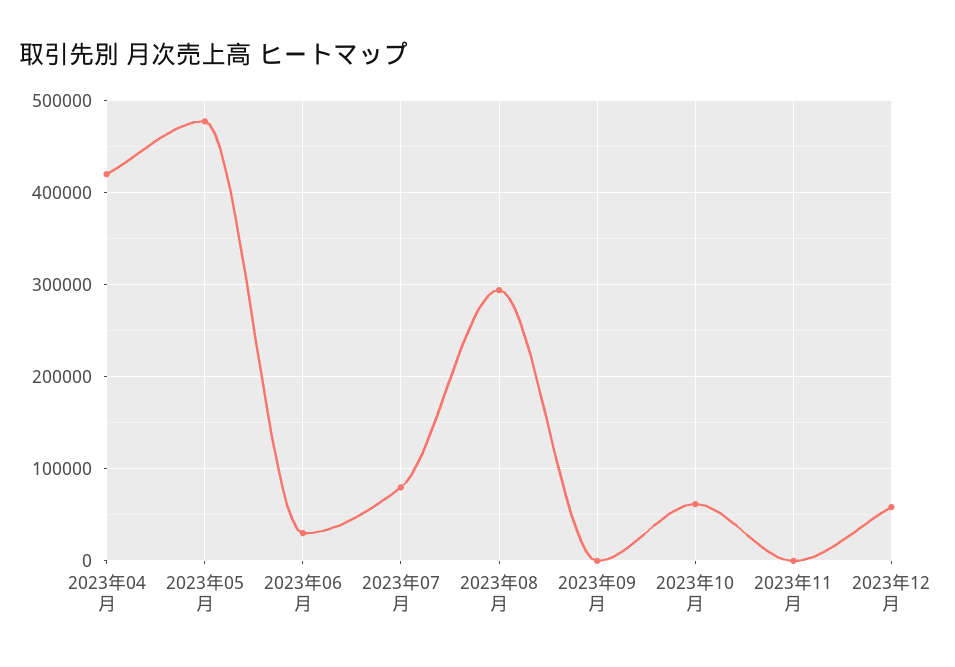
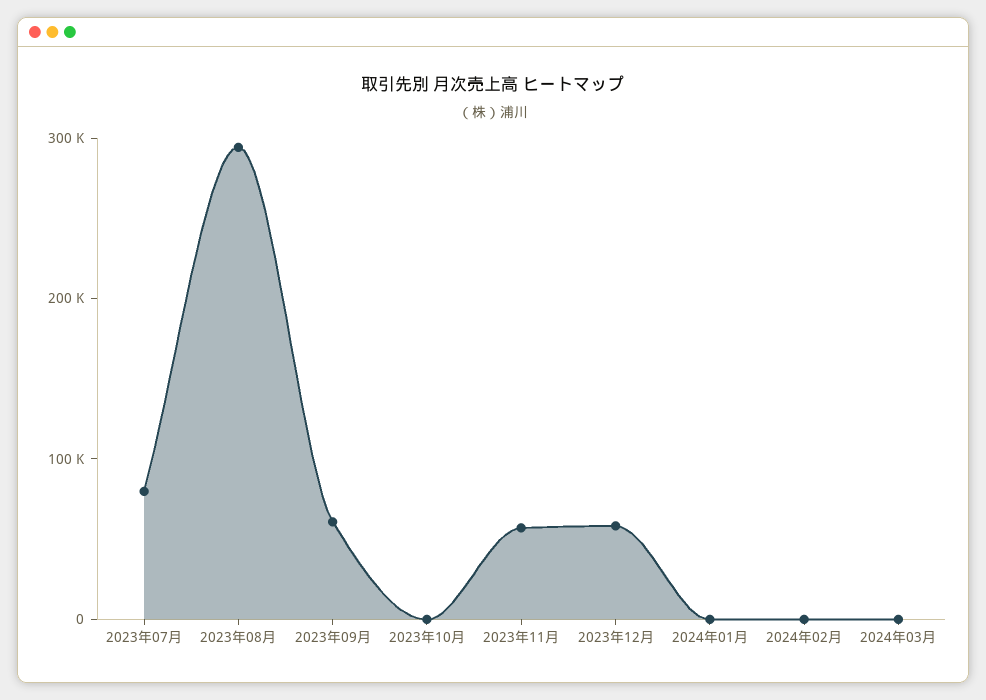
2023年04月: 420000 -> none
2023年05月: 480000 -> none
2023年06月: 30000 -> none
2023年09月: 0 -> 60000
2023年10月: 60000 -> 0
2023年11月: 0 -> 60000
2024年01月: none -> 0
2024年02月: none -> 0
2024年03月: none -> 0

